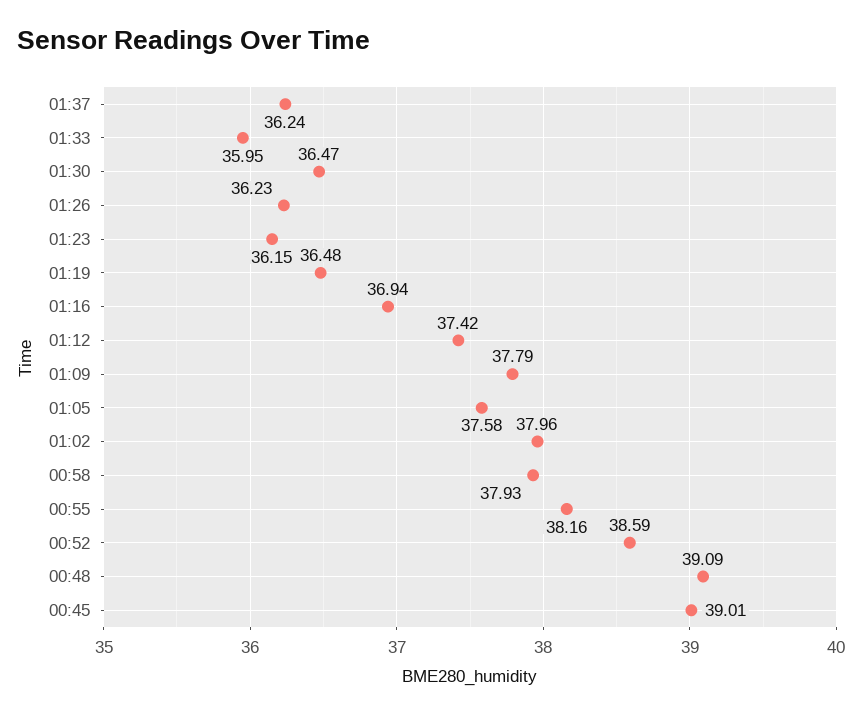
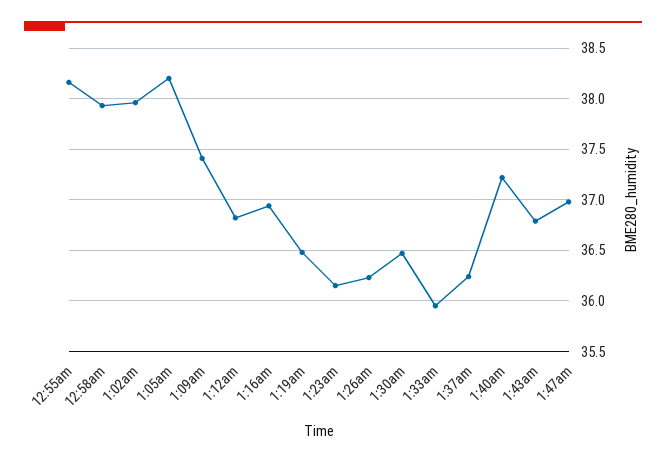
01:12: 37.42 -> 36.8
01:09: 37.79 -> 37.4
01:05: 37.58 -> 38.2
00:52: 38.59 -> none
00:48: 39.09 -> none
00:45: 39.01 -> none
1:40am: none -> 37.2
1:43am: none -> 36.8
1:47am: none -> 37

